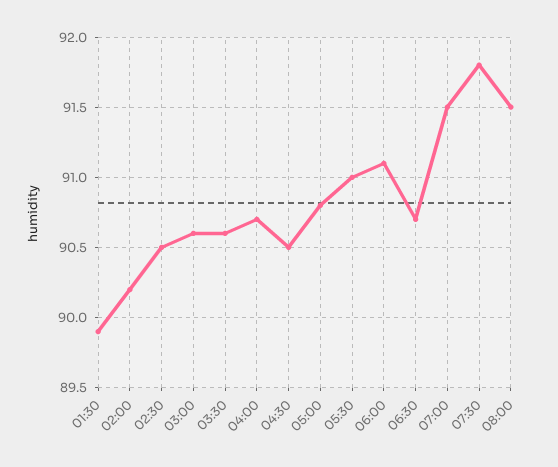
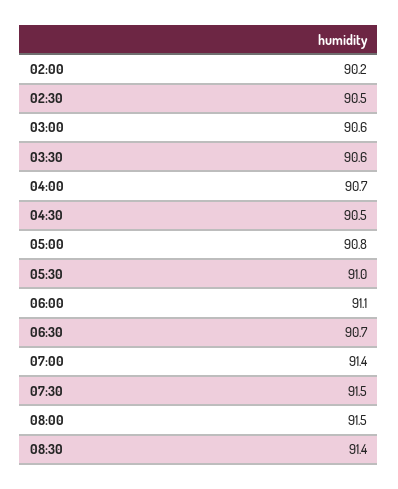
01:30: 89.9 -> none
07:00: 91.5 -> 91.4
07:30: 91.8 -> 91.5
08:30: none -> 91.4

